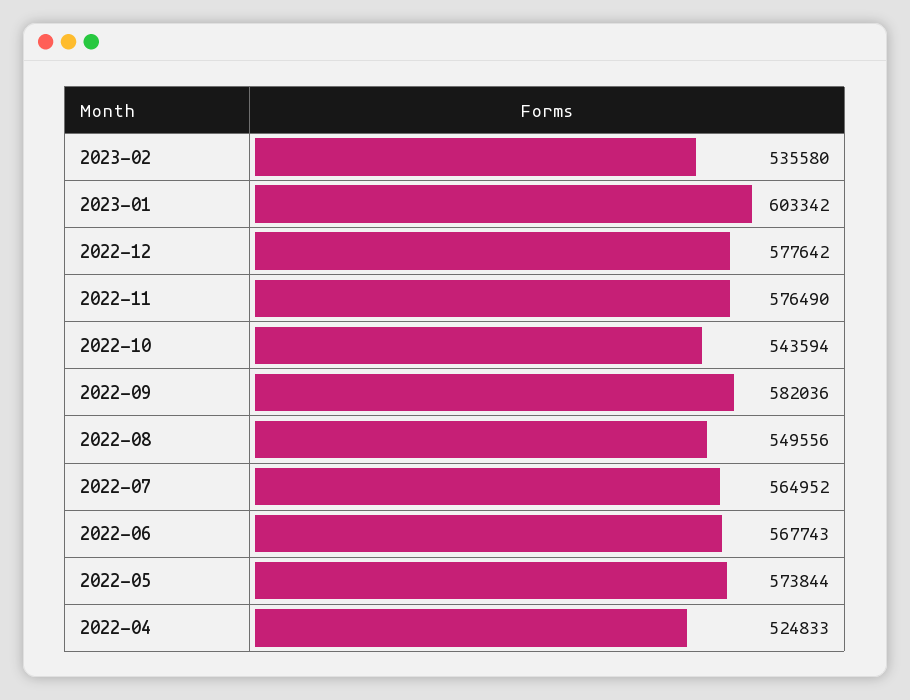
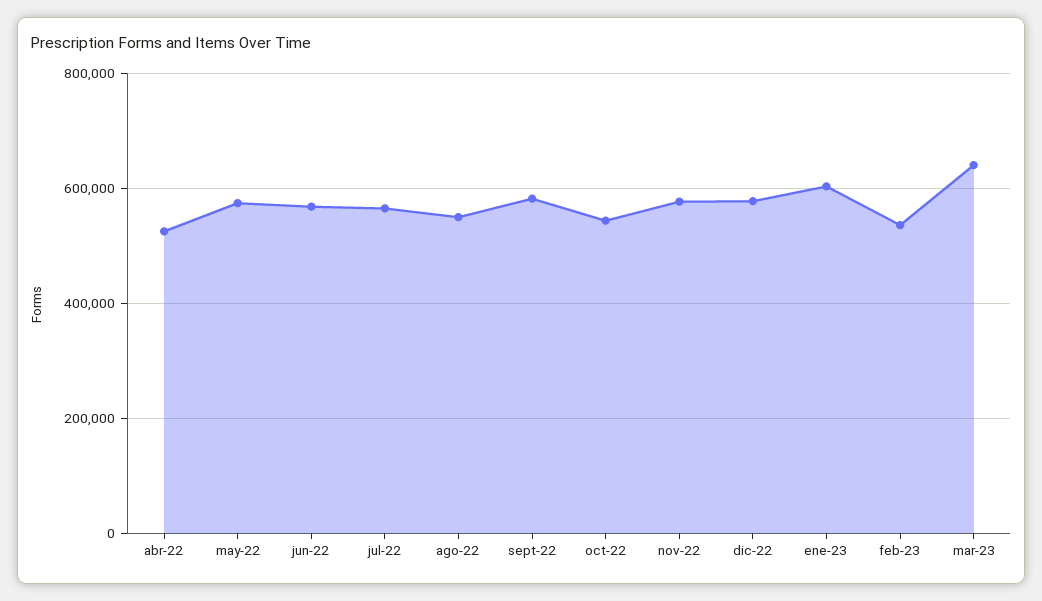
mar-23: none -> 640000

